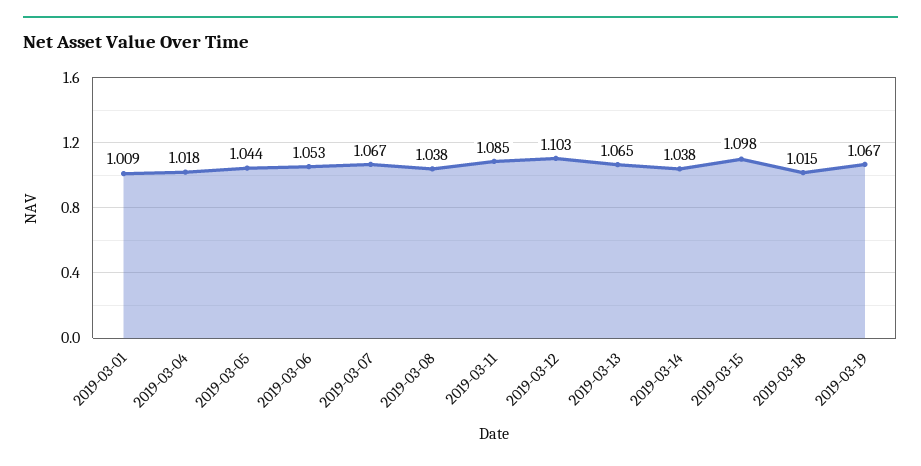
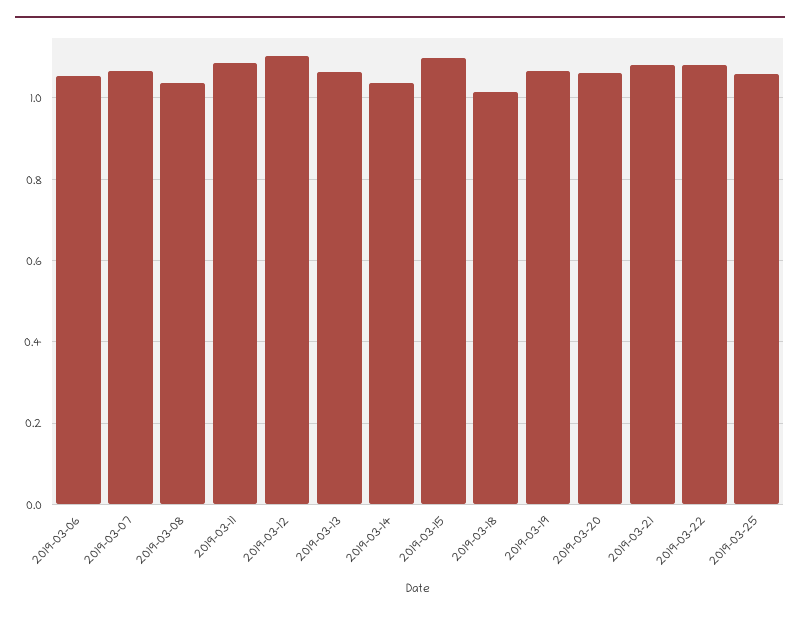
2019-03-01: 1.009 -> none
2019-03-04: 1.018 -> none
2019-03-05: 1.044 -> none
2019-03-20: none -> 1.06
2019-03-21: none -> 1.08
2019-03-22: none -> 1.08
2019-03-25: none -> 1.06

